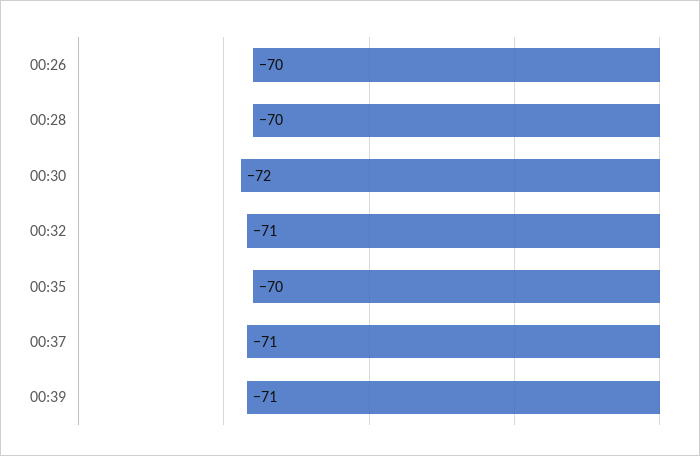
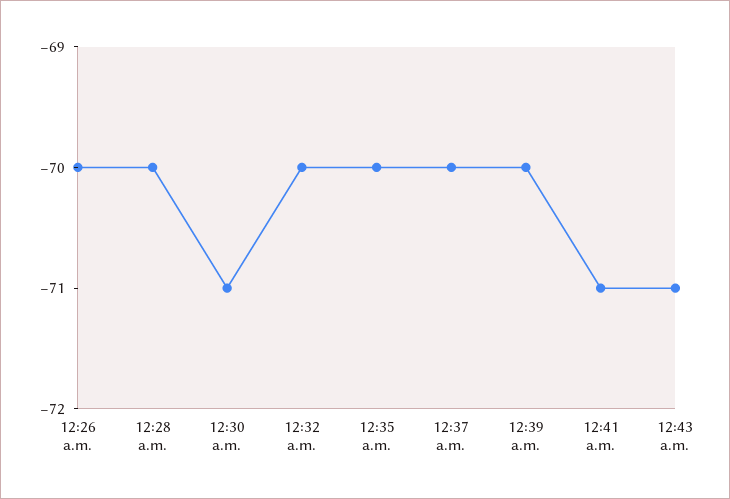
00:30: -72 -> -71
00:32: -71 -> -70
00:37: -71 -> -70
00:39: -71 -> -70
12:41 a.m.: none -> -71
12:43 a.m.: none -> -71

